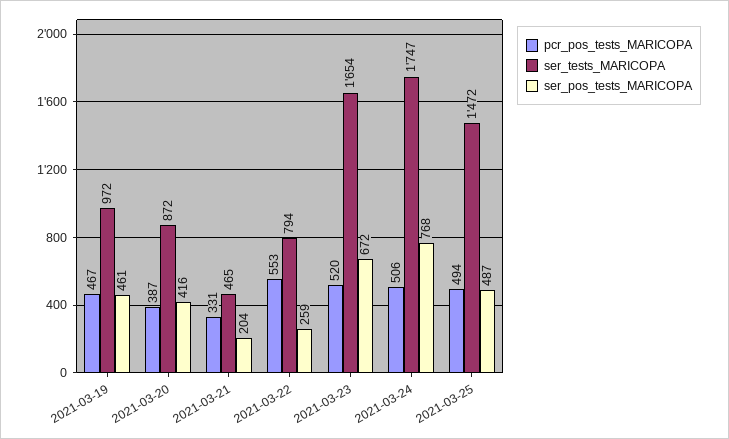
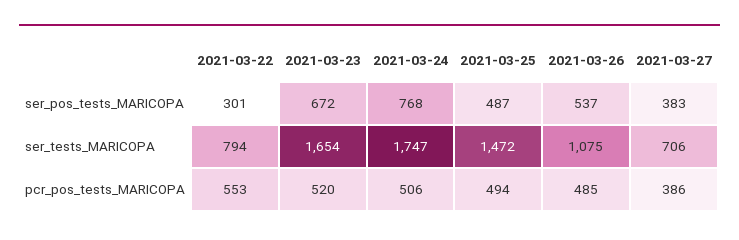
pcr_pos_tests_MARICOPA, 2021-03-19: 467 -> none
ser_tests_MARICOPA, 2021-03-19: 972 -> none
ser_pos_tests_MARICOPA, 2021-03-19: 461 -> none
pcr_pos_tests_MARICOPA, 2021-03-20: 387 -> none
ser_tests_MARICOPA, 2021-03-20: 872 -> none
ser_pos_tests_MARICOPA, 2021-03-20: 416 -> none
pcr_pos_tests_MARICOPA, 2021-03-21: 331 -> none
ser_tests_MARICOPA, 2021-03-21: 465 -> none
ser_pos_tests_MARICOPA, 2021-03-21: 204 -> none
ser_pos_tests_MARICOPA, 2021-03-22: 259 -> 301
ser_pos_tests_MARICOPA, 2021-03-26: none -> 537
ser_pos_tests_MARICOPA, 2021-03-27: none -> 383
ser_tests_MARICOPA, 2021-03-26: none -> 1075
ser_tests_MARICOPA, 2021-03-27: none -> 706
pcr_pos_tests_MARICOPA, 2021-03-26: none -> 485
pcr_pos_tests_MARICOPA, 2021-03-27: none -> 386

